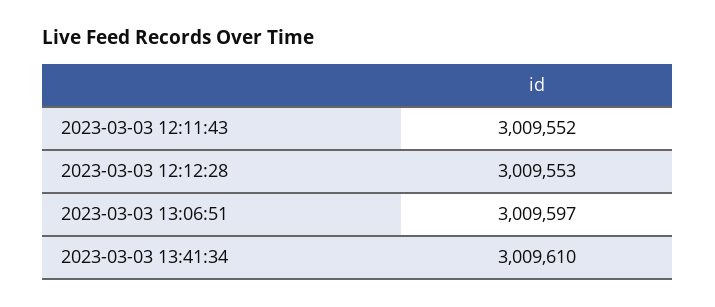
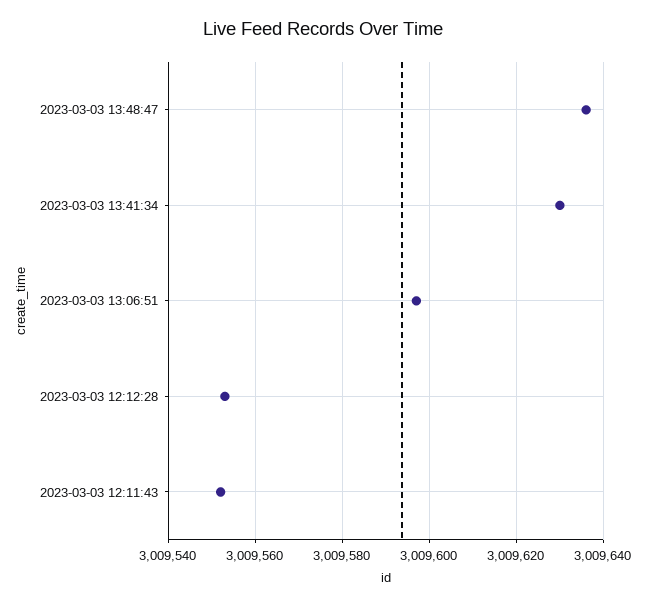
2023-03-03 13:41:34: 3009610 -> 3009630
2023-03-03 13:48:47: none -> 3009635

